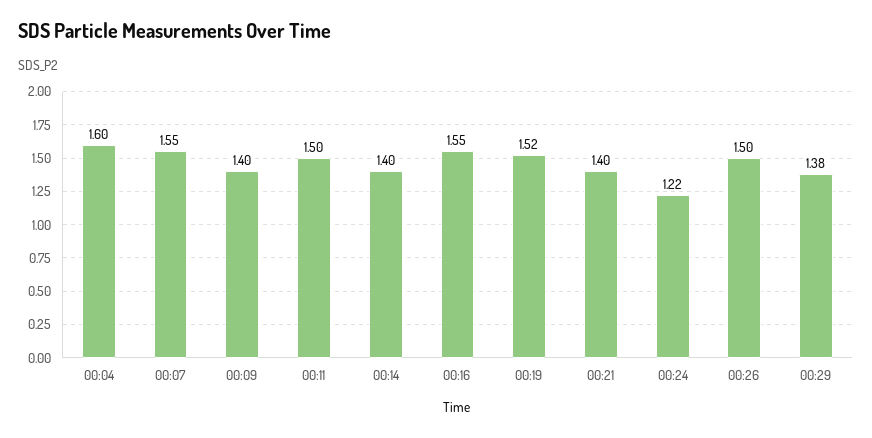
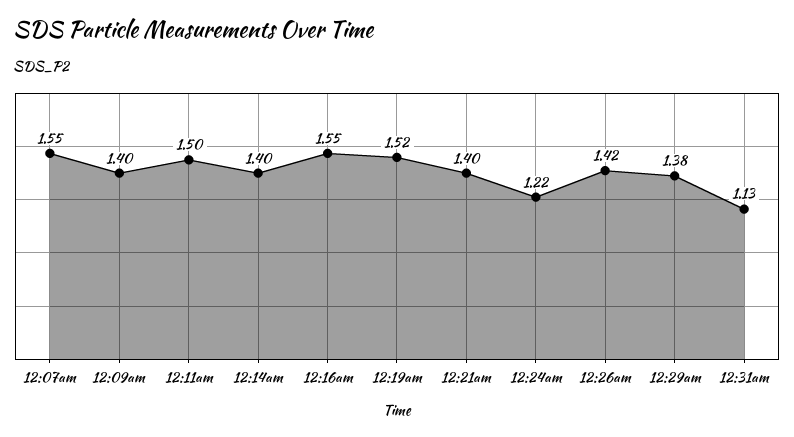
00:04: 1.6 -> none
00:26: 1.5 -> 1.42
12:31am: none -> 1.13

